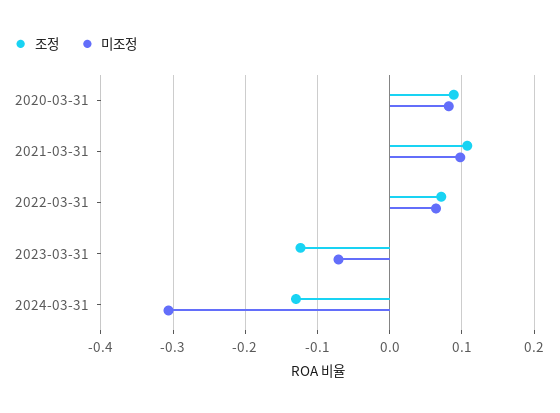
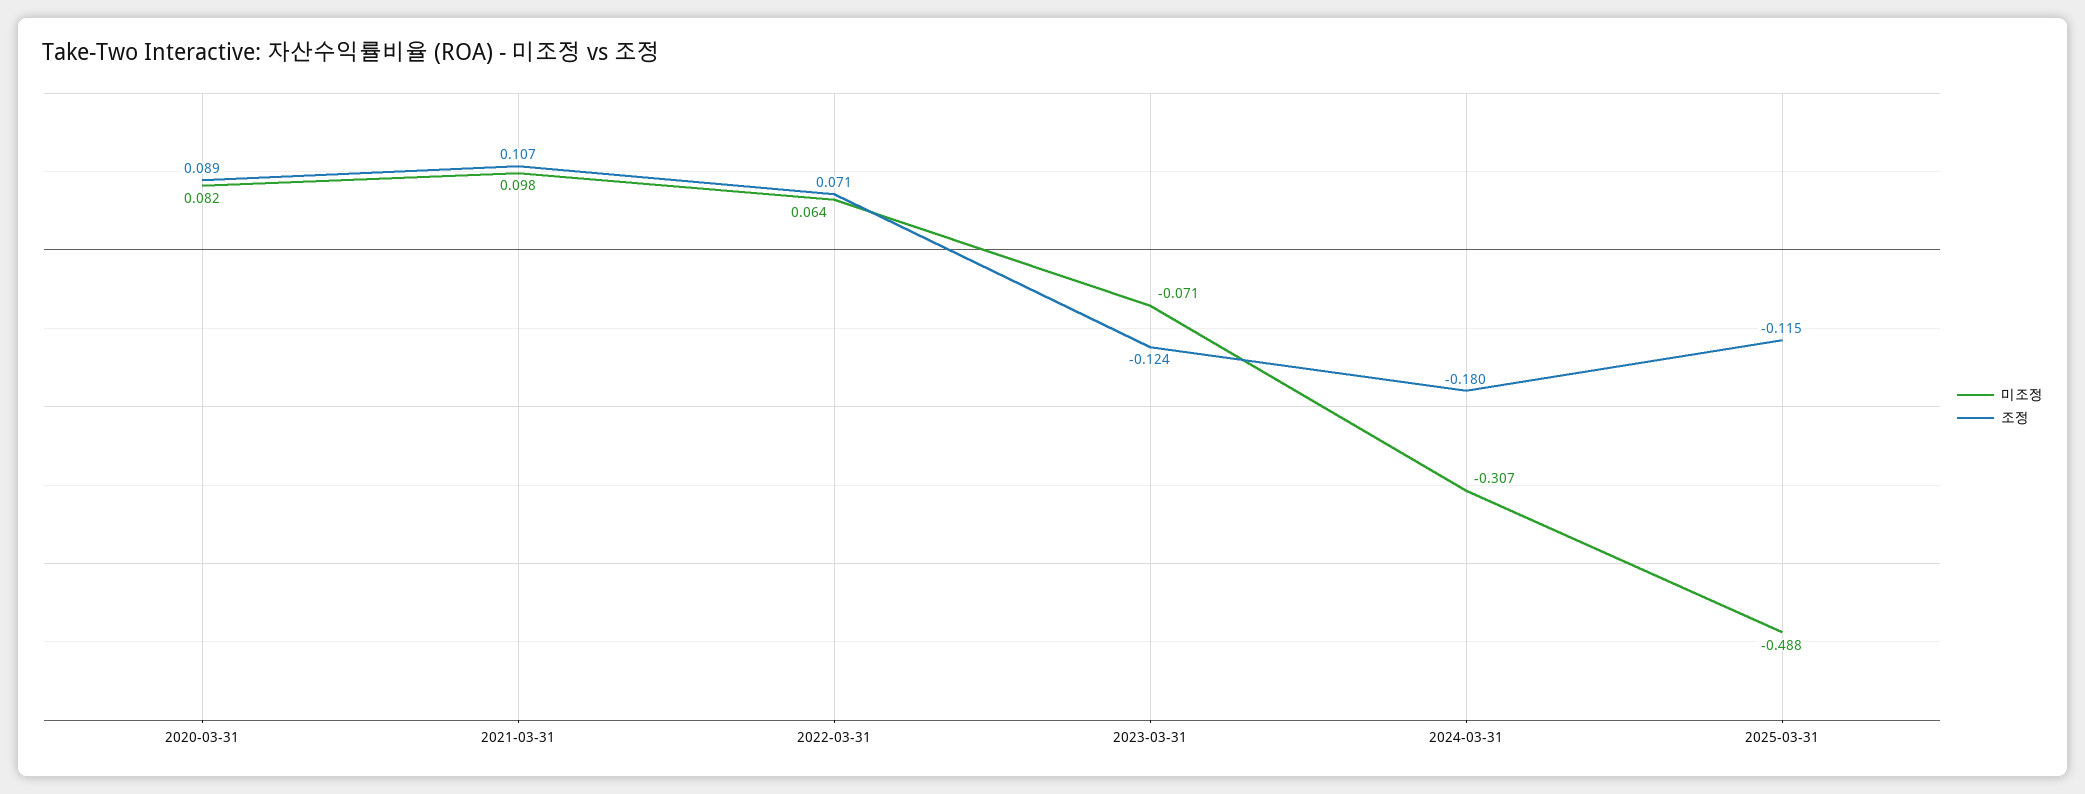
조정, 2024-03-31: -0.13 -> -0.18
미조정, 2025-03-31: none -> -0.488
조정, 2025-03-31: none -> -0.115

